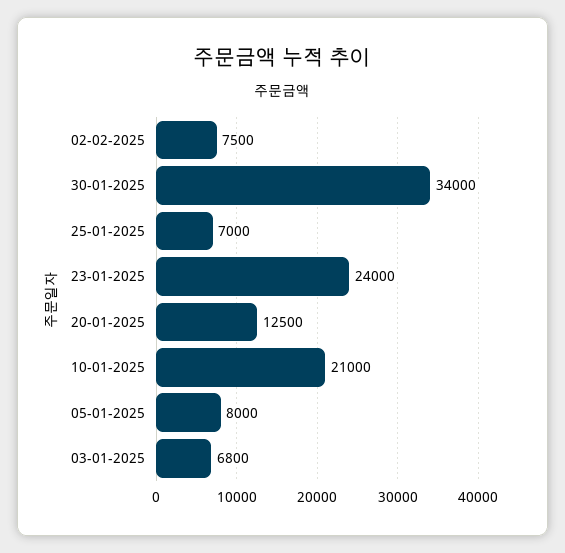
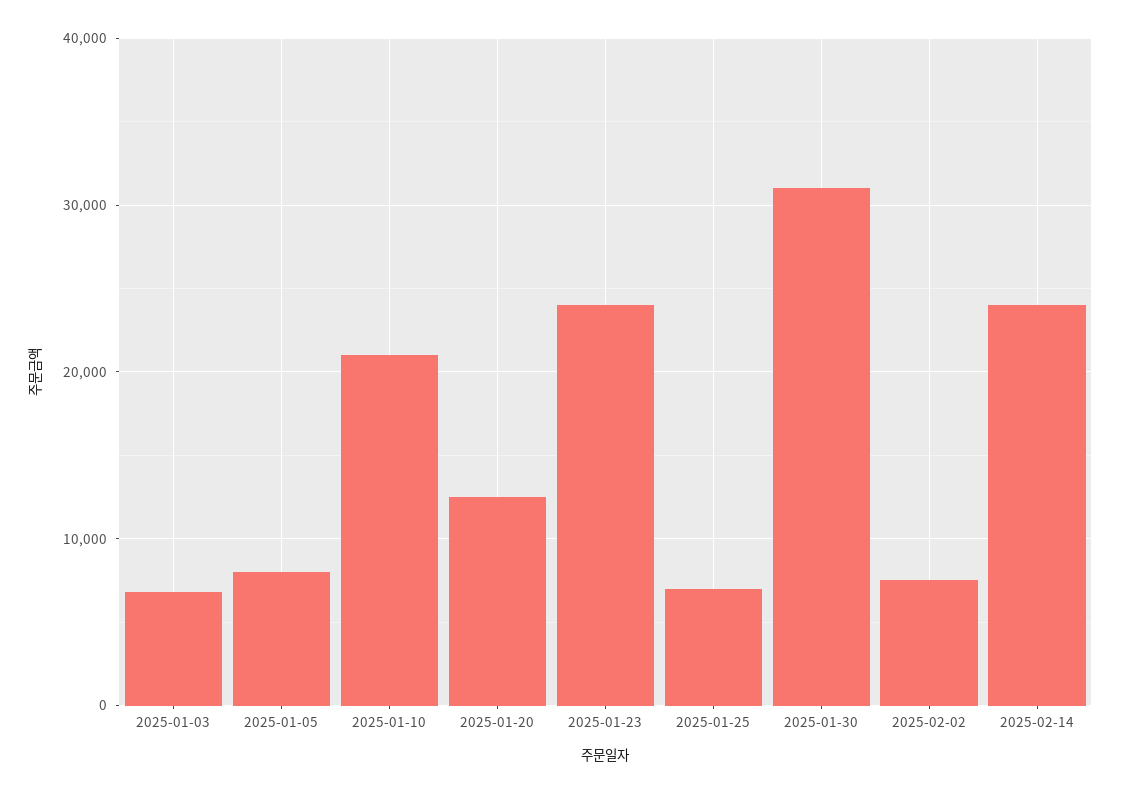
30-01-2025: 34000 -> 31000
2025-02-14: none -> 24000

